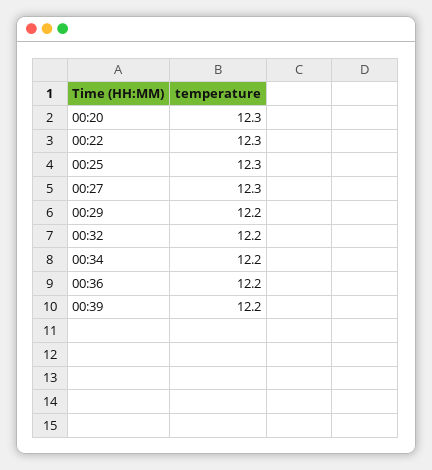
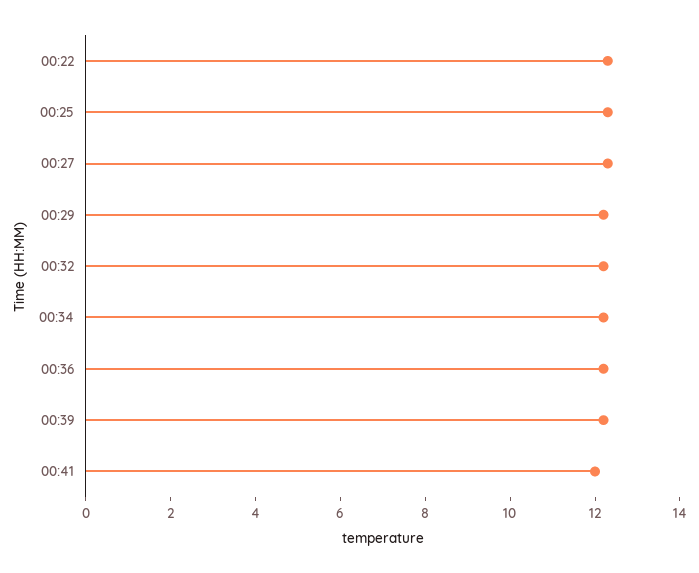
00:20: 12.3 -> none
00:41: none -> 12

